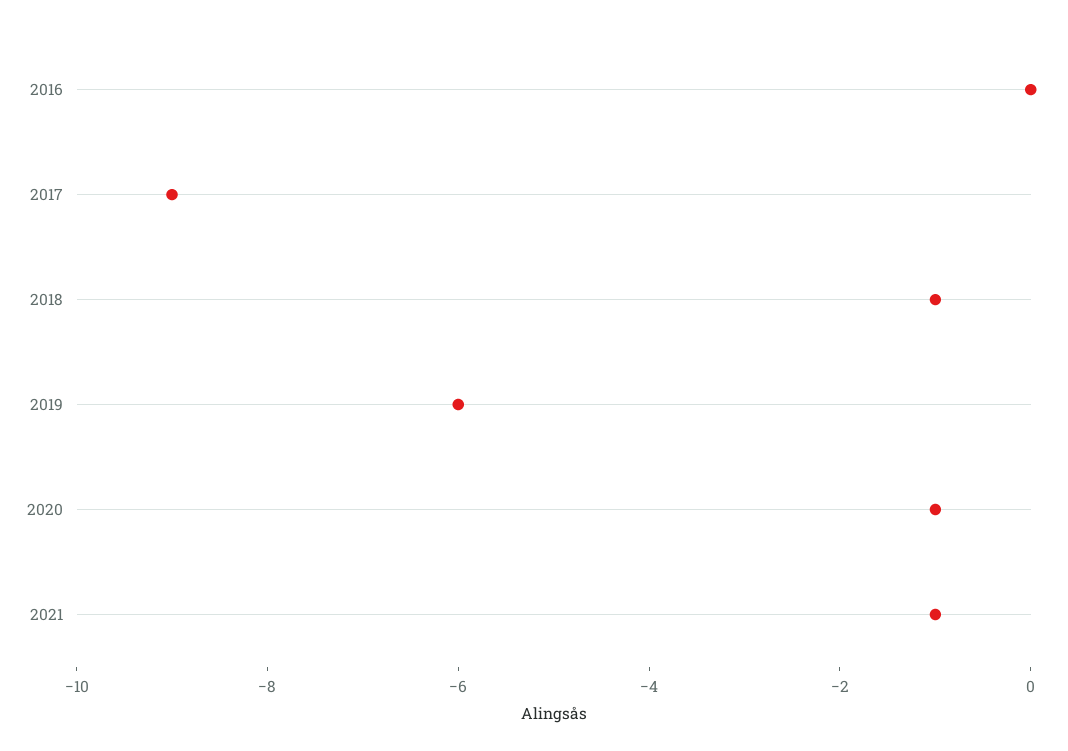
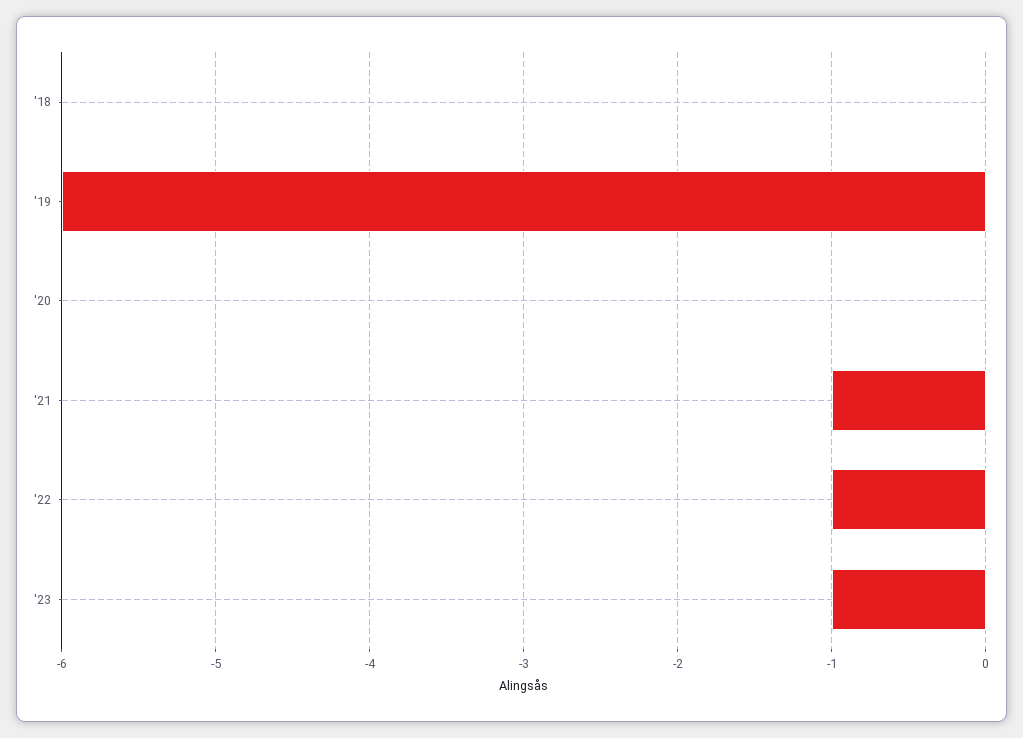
2016: 0 -> none
2017: -9 -> none
2018: -1 -> 0
2020: -1 -> 0
'22: none -> -1
'23: none -> -1

